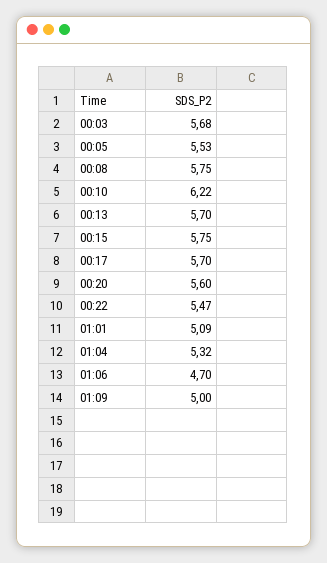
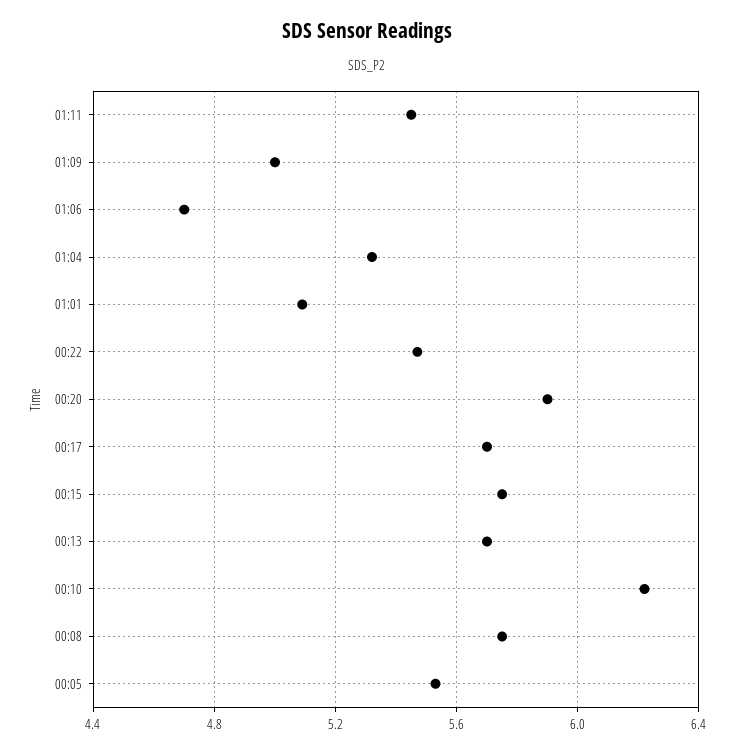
00:03: 5.68 -> none
00:20: 5.6 -> 5.9
01:11: none -> 5.45

